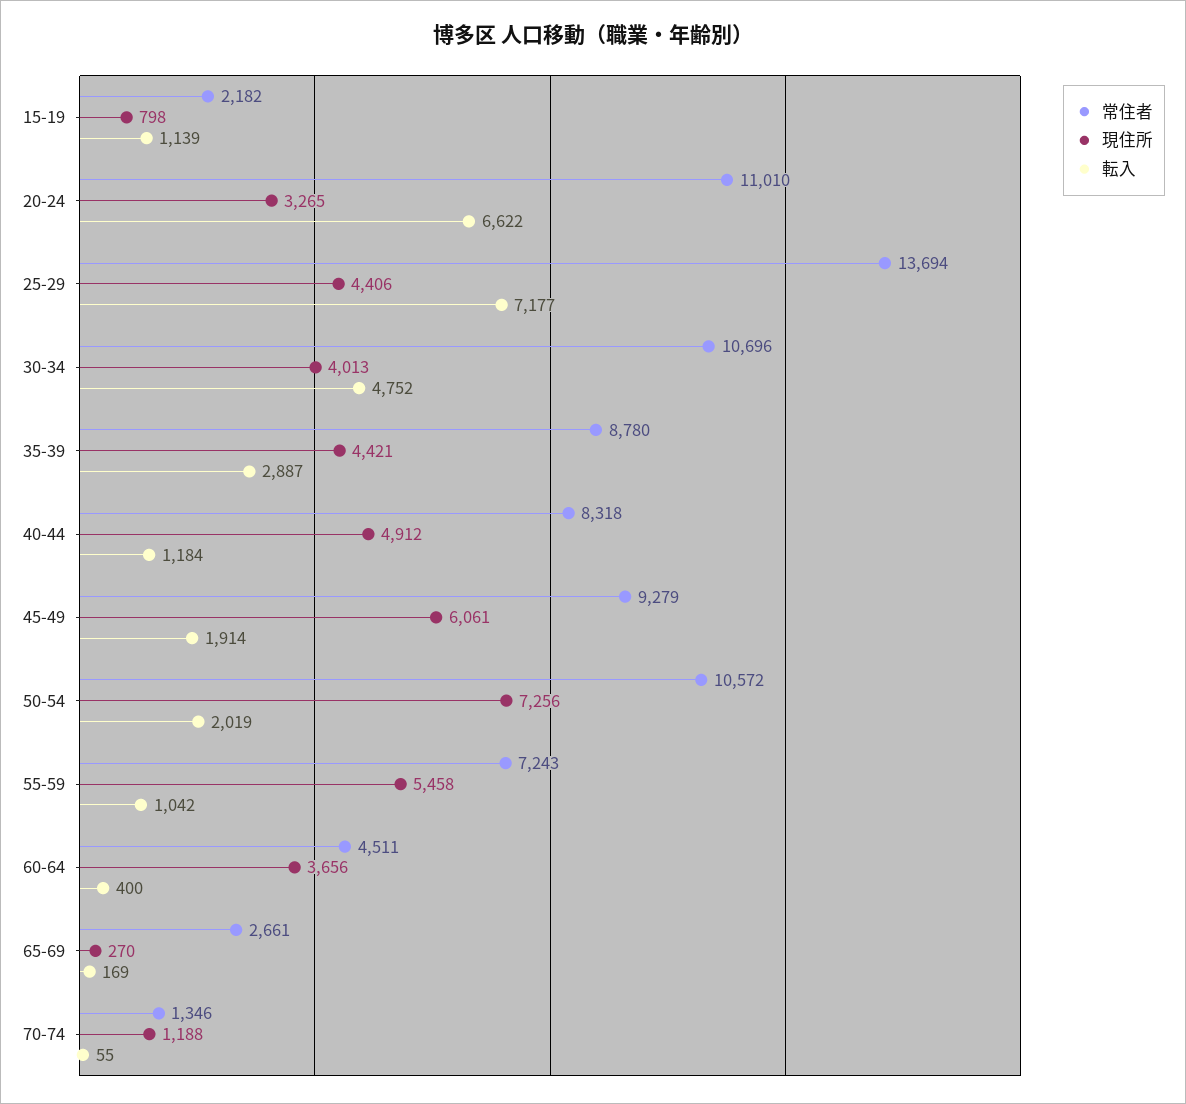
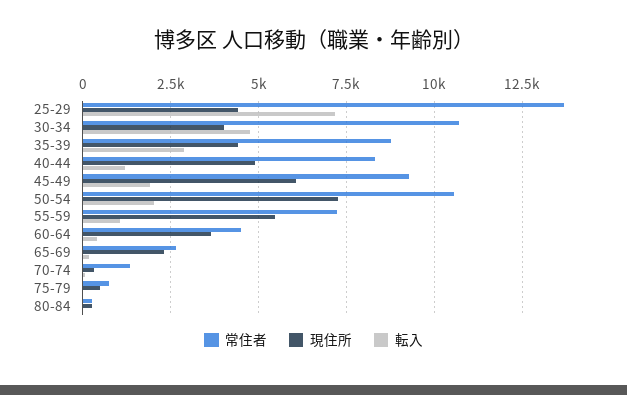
常住者, 15-19: 2182 -> none
現住所, 15-19: 798 -> none
転入, 15-19: 1139 -> none
常住者, 20-24: 11010 -> none
現住所, 20-24: 3265 -> none
転入, 20-24: 6622 -> none
現住所, 65-69: 270 -> 2250
現住所, 70-74: 1188 -> 250
常住者, 75-79: none -> 750
現住所, 75-79: none -> 500
転入, 75-79: none -> 0
常住者, 80-84: none -> 250
現住所, 80-84: none -> 250
転入, 80-84: none -> 0

